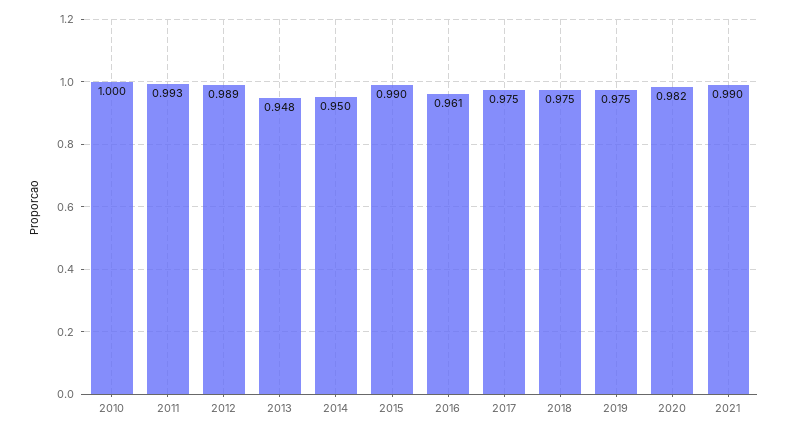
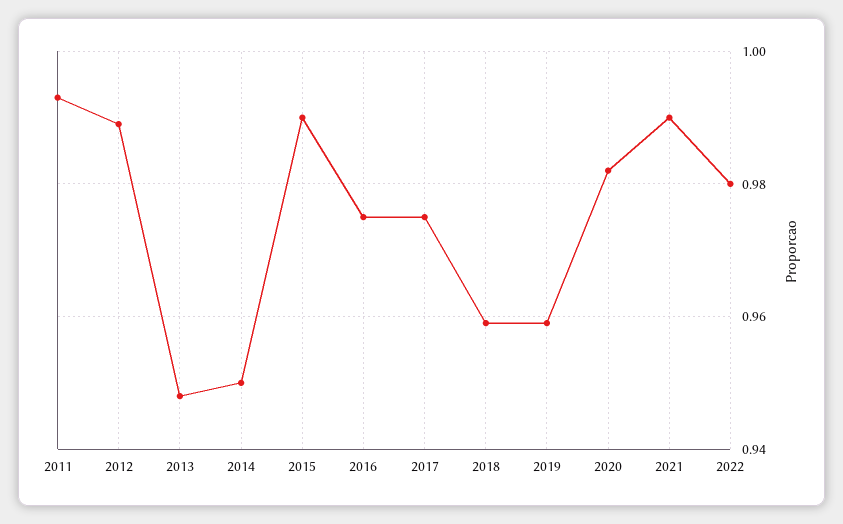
2010: 1 -> none
2016: 0.961 -> 0.975
2018: 0.975 -> 0.96
2019: 0.975 -> 0.96
2022: none -> 0.98

